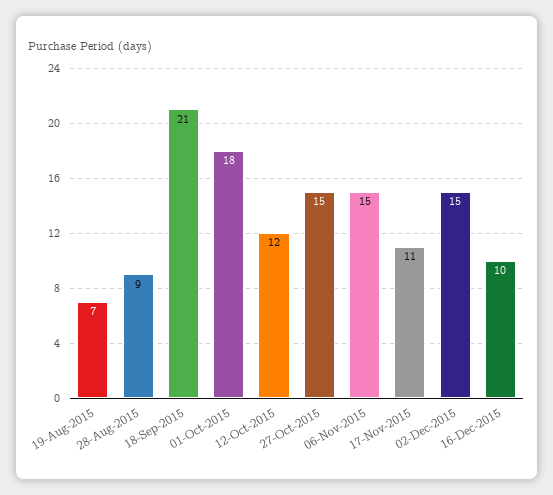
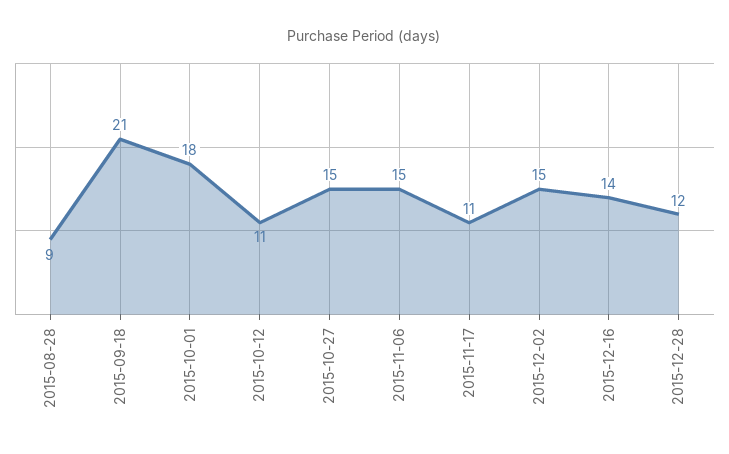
19-Aug-2015: 7 -> none
12-Oct-2015: 12 -> 11
16-Dec-2015: 10 -> 14
2015-12-28: none -> 12

